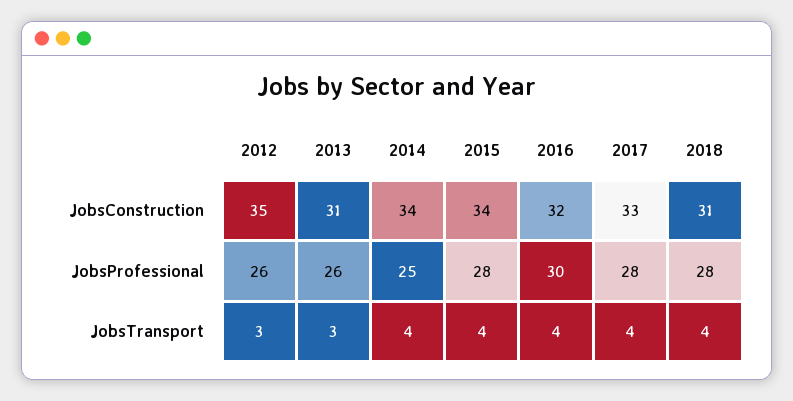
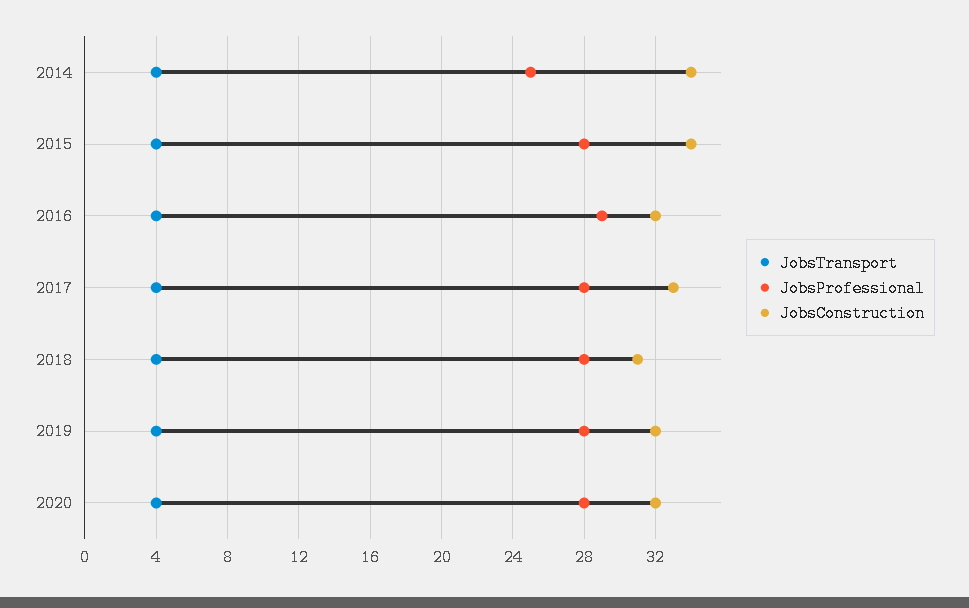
JobsConstruction, 2012: 35 -> none
JobsConstruction, 2013: 31 -> none
JobsProfessional, 2012: 26 -> none
JobsProfessional, 2013: 26 -> none
JobsProfessional, 2016: 30 -> 29
JobsTransport, 2012: 3 -> none
JobsTransport, 2013: 3 -> none
JobsTransport, 2019: none -> 4
JobsProfessional, 2019: none -> 28
JobsConstruction, 2019: none -> 32
JobsTransport, 2020: none -> 4
JobsProfessional, 2020: none -> 28
JobsConstruction, 2020: none -> 32

